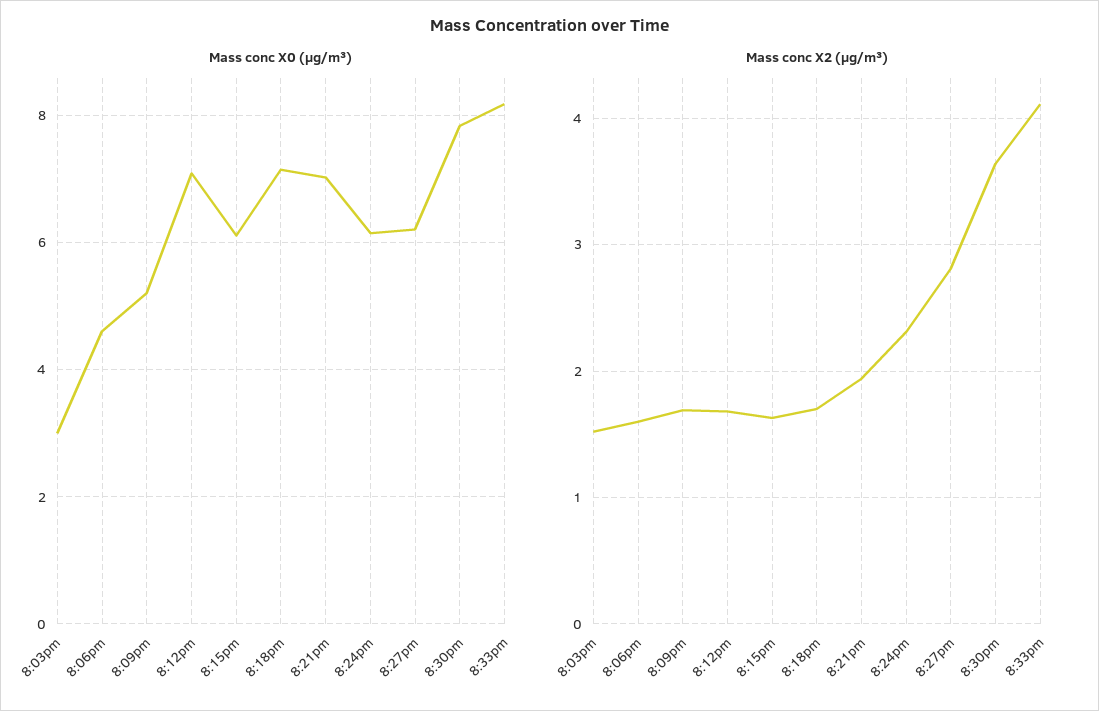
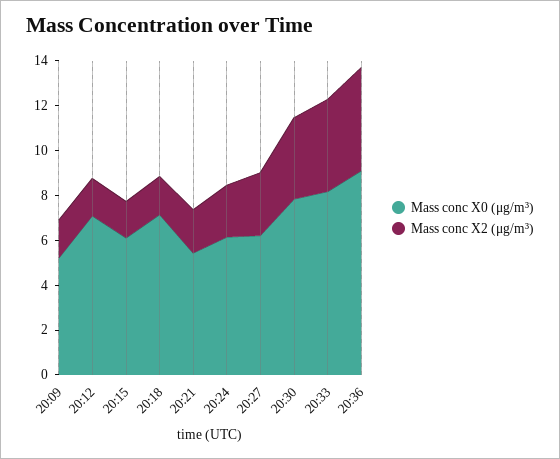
Mass conc X0 (μg/m³), 8:03pm: 3 -> none
Mass conc X0 (μg/m³), 8:06pm: 4.6 -> none
Mass conc X0 (μg/m³), 8:21pm: 7 -> 5.5
Mass conc X2 (μg/m³), 8:03pm: 1.5 -> none
Mass conc X2 (μg/m³), 8:06pm: 1.6 -> none
Mass conc X0 (μg/m³), 20:36: none -> 9
Mass conc X2 (μg/m³), 20:36: none -> 4.5

